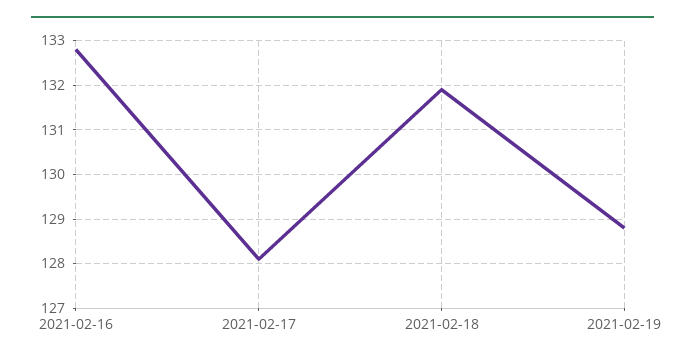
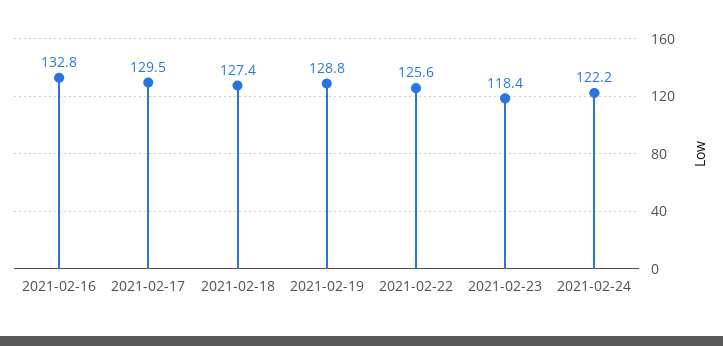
2021-02-17: 128 -> 129.5
2021-02-18: 132 -> 127.4
2021-02-22: none -> 125.6
2021-02-23: none -> 118.4
2021-02-24: none -> 122.2

